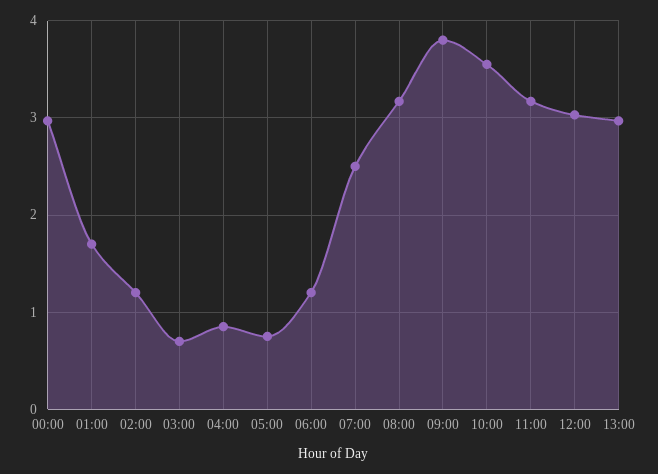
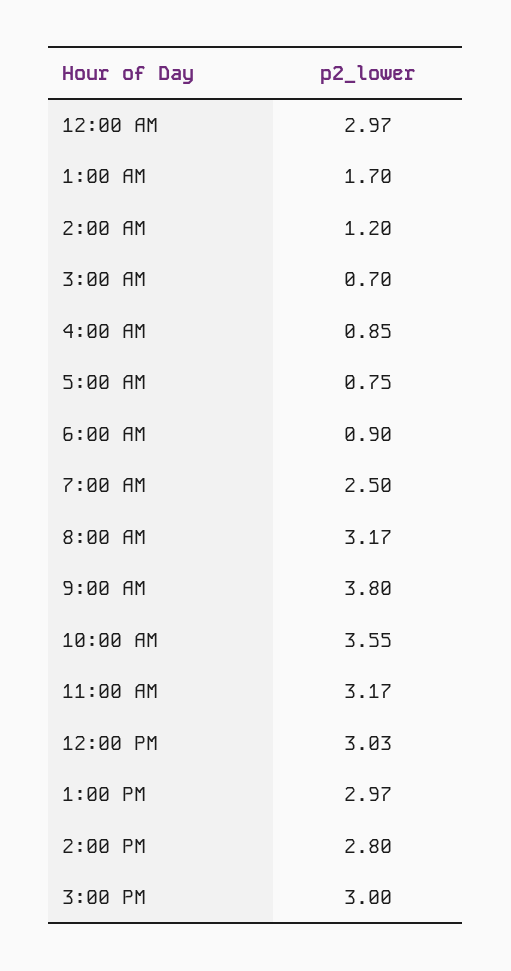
06:00: 1.2 -> 0.9
2:00 PM: none -> 2.8
3:00 PM: none -> 3

